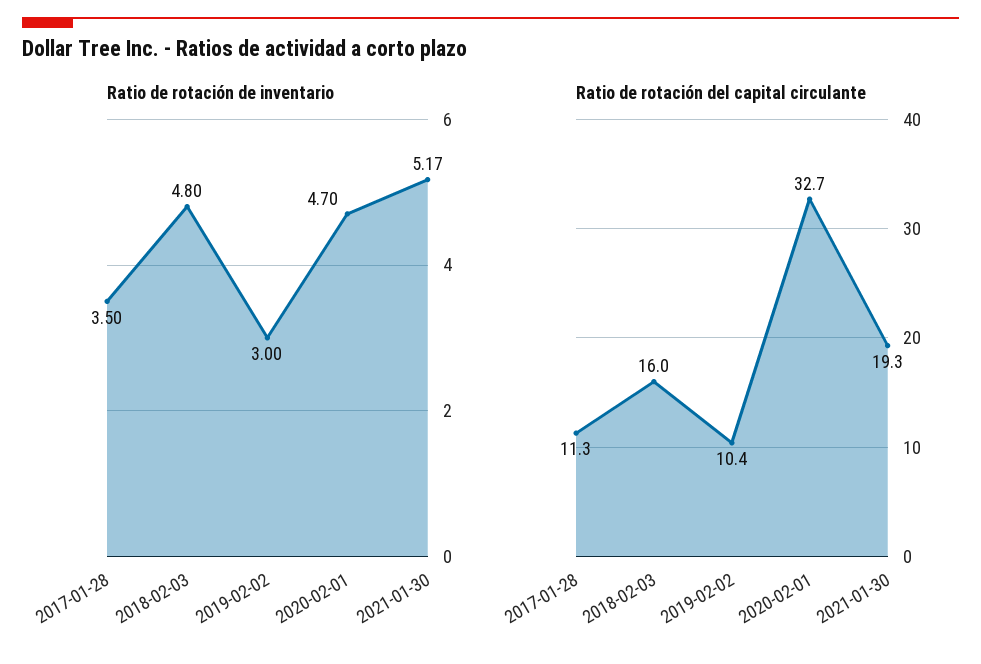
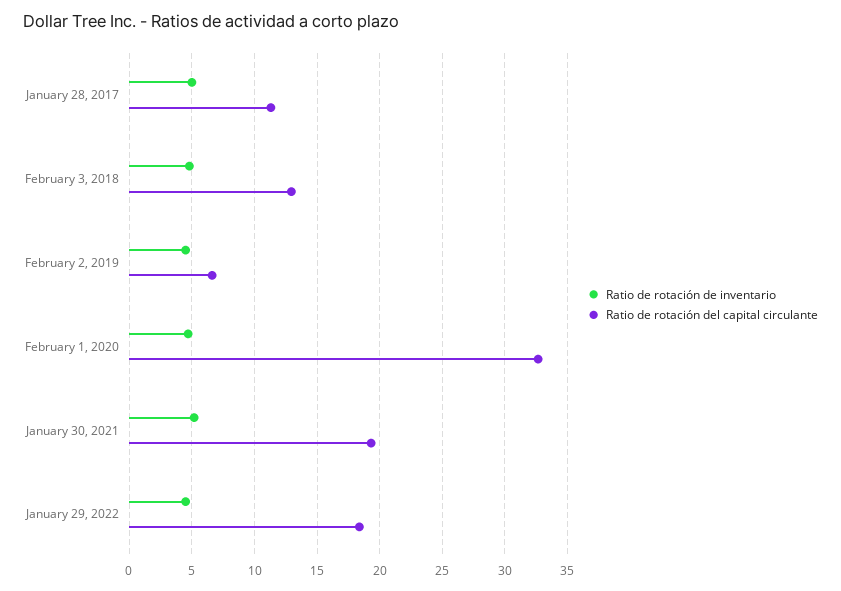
Ratio de rotación de inventario, 2017-01-28: 3.5 -> 5
Ratio de rotación de inventario, 2019-02-02: 3 -> 4.5
Ratio de rotación del capital circulante, 2018-02-03: 16 -> 13
Ratio de rotación del capital circulante, 2019-02-02: 10.4 -> 6.5
Ratio de rotación de inventario, January 29, 2022: none -> 4.5
Ratio de rotación del capital circulante, January 29, 2022: none -> 18.5

